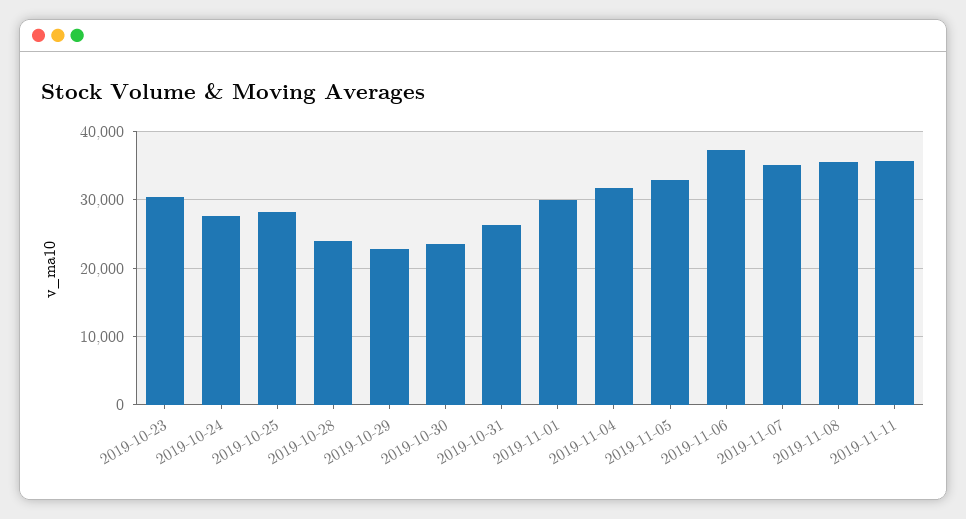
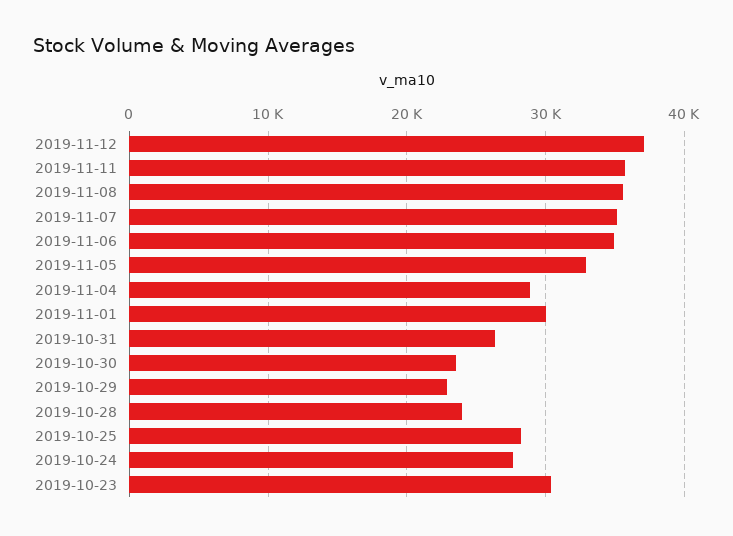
2019-11-04: 32000 -> 29000
2019-11-06: 37000 -> 35000
2019-11-12: none -> 37000

